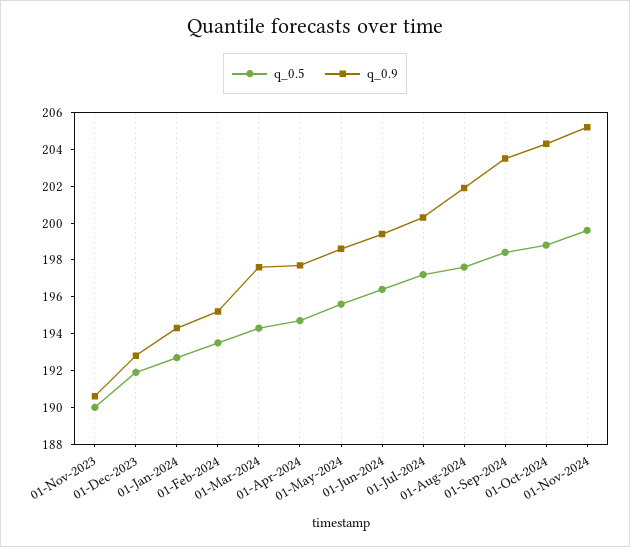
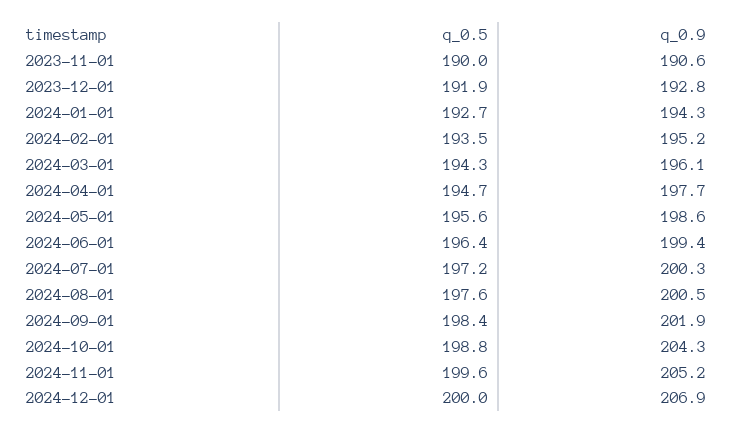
q_0.9, 01-Mar-2024: 197.5 -> 196.1
q_0.9, 01-Aug-2024: 202 -> 200.5
q_0.9, 01-Sep-2024: 203.5 -> 201.9
q_0.5, 2024-12-01: none -> 200
q_0.9, 2024-12-01: none -> 206.9

